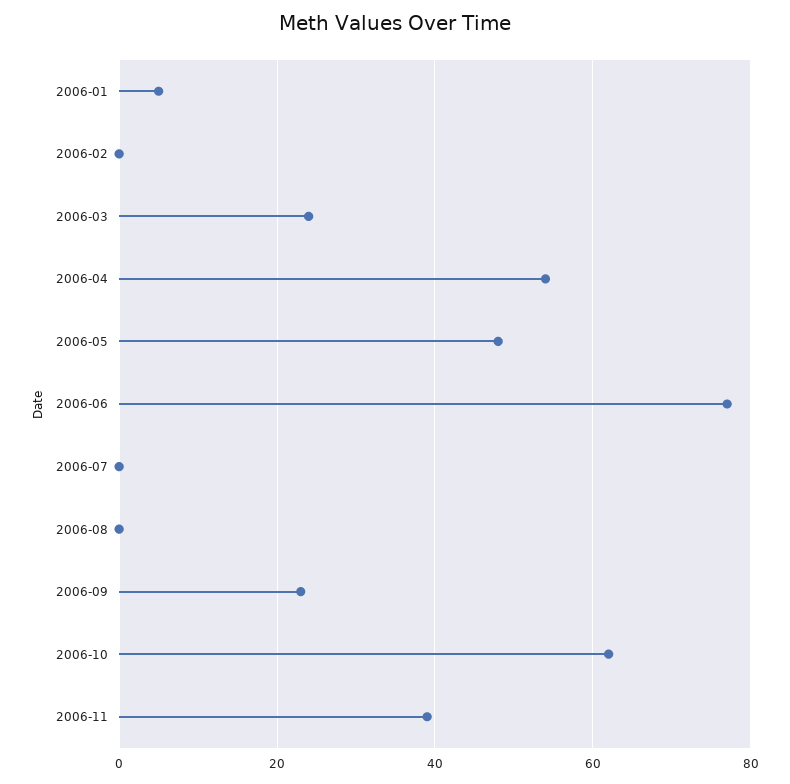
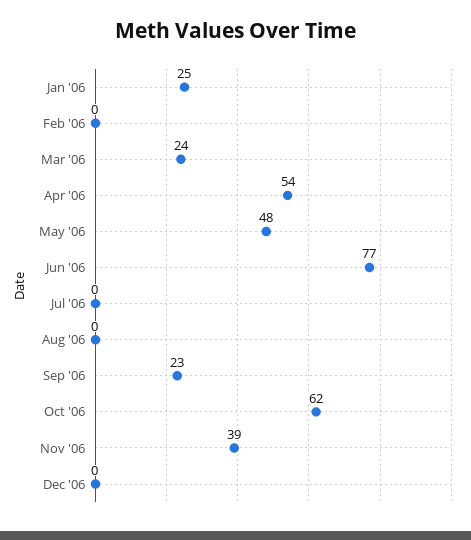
2006-01: 5 -> 25
Dec '06: none -> 0

